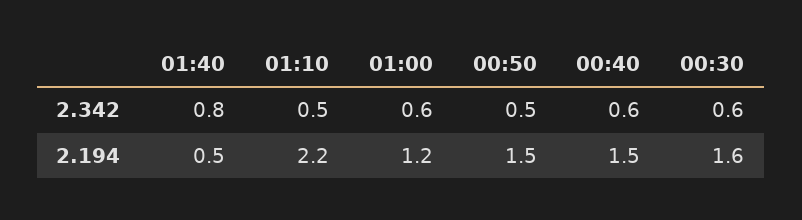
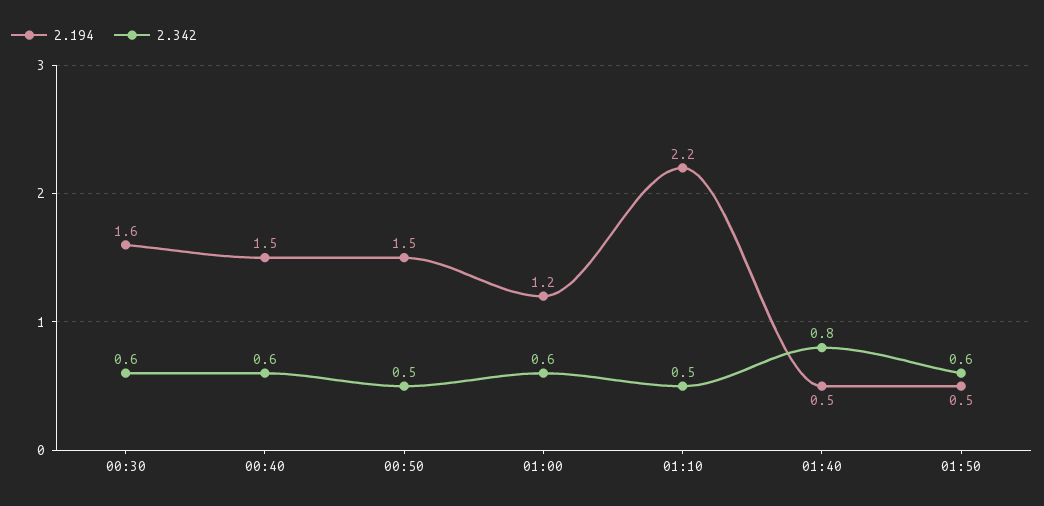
2.194, 01:50: none -> 0.5
2.342, 01:50: none -> 0.6

